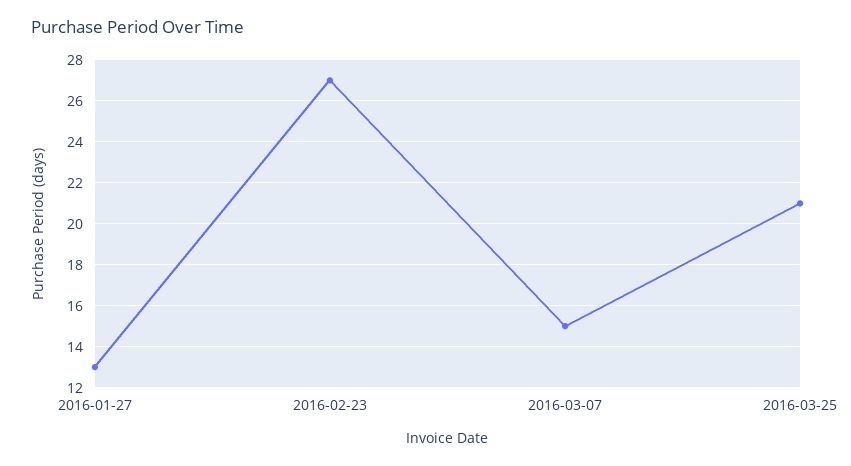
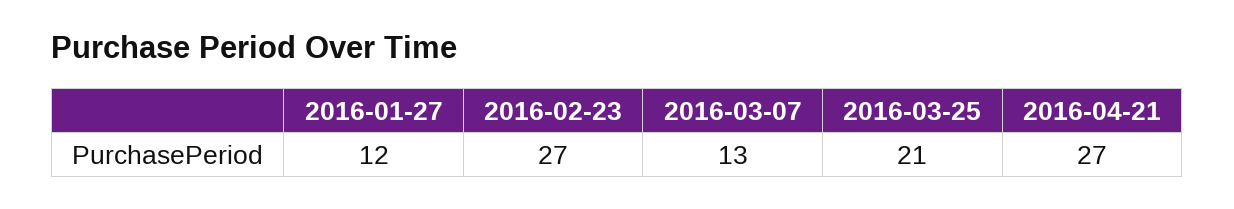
2016-01-27: 13 -> 12
2016-03-07: 15 -> 13
2016-04-21: none -> 27

